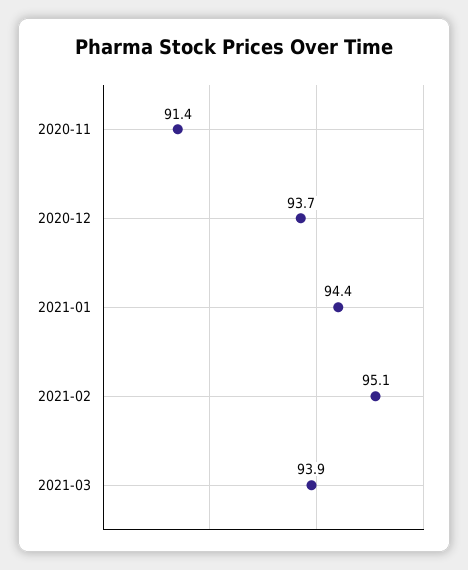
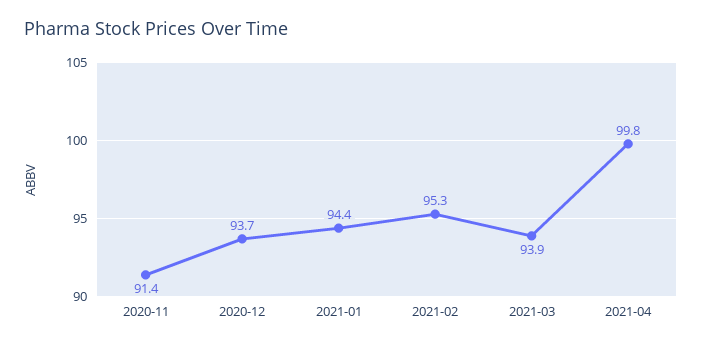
2021-02: 95.1 -> 95.3
2021-04: none -> 99.8

